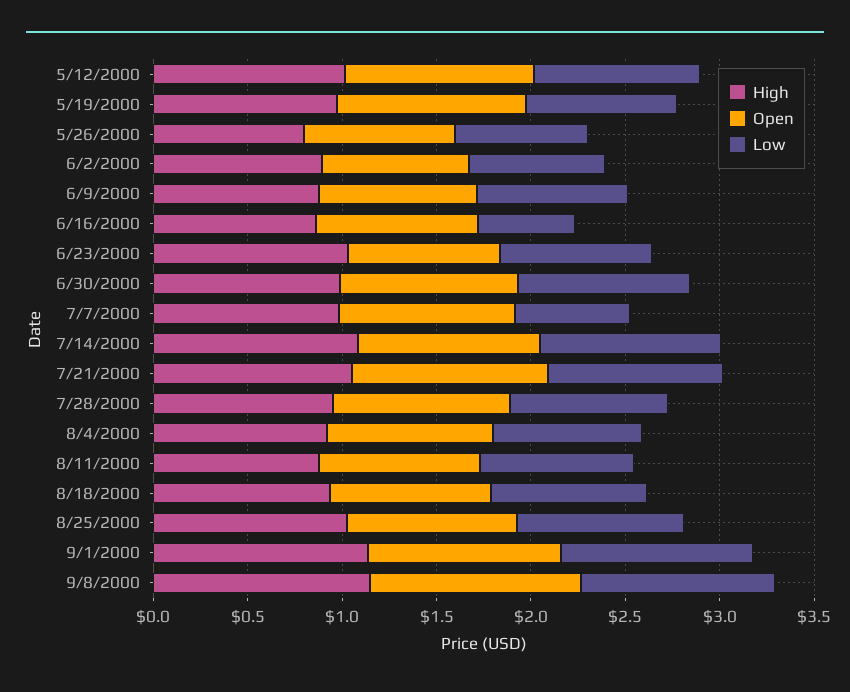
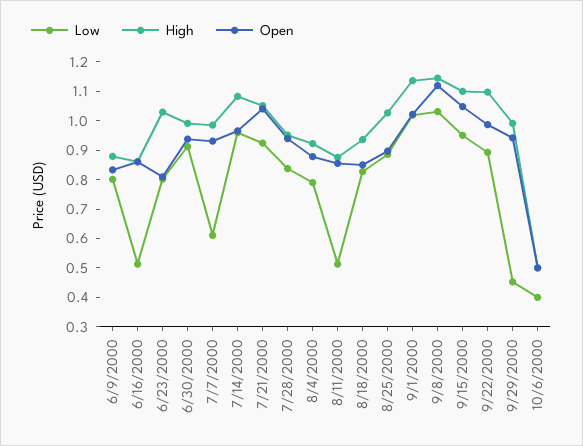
High, 5/12/2000: 1 -> none
Open, 5/12/2000: 1 -> none
Low, 5/12/2000: 0.9 -> none
High, 5/19/2000: 1 -> none
Open, 5/19/2000: 1 -> none
Low, 5/19/2000: 0.8 -> none
High, 5/26/2000: 0.8 -> none
Open, 5/26/2000: 0.8 -> none
Low, 5/26/2000: 0.7 -> none
High, 6/2/2000: 0.9 -> none
Open, 6/2/2000: 0.8 -> none
Low, 6/2/2000: 0.7 -> none
Low, 8/11/2000: 0.8 -> 0.5
Low, 9/15/2000: none -> 0.95
High, 9/15/2000: none -> 1.1
Open, 9/15/2000: none -> 1.05
Low, 9/22/2000: none -> 0.9
High, 9/22/2000: none -> 1.1
Open, 9/22/2000: none -> 1
Low, 9/29/2000: none -> 0.45
High, 9/29/2000: none -> 1
Open, 9/29/2000: none -> 0.95
Low, 10/6/2000: none -> 0.4
High, 10/6/2000: none -> 0.5
Open, 10/6/2000: none -> 0.5

